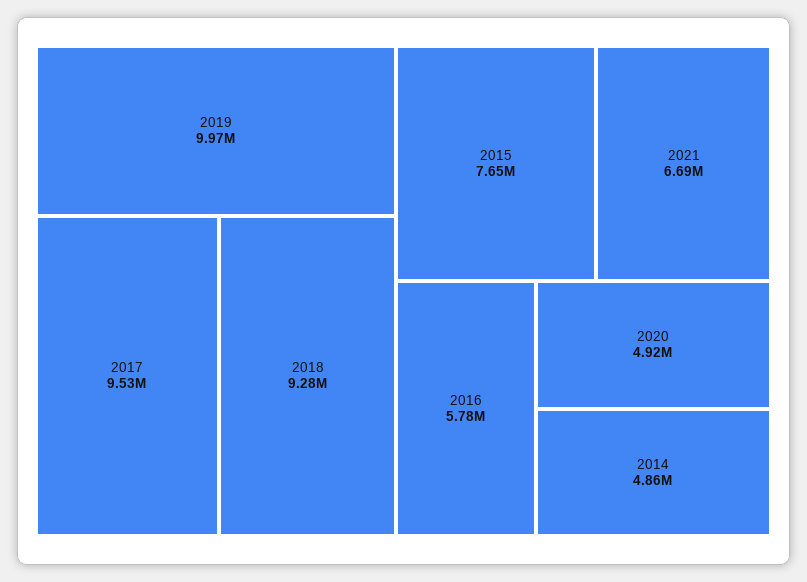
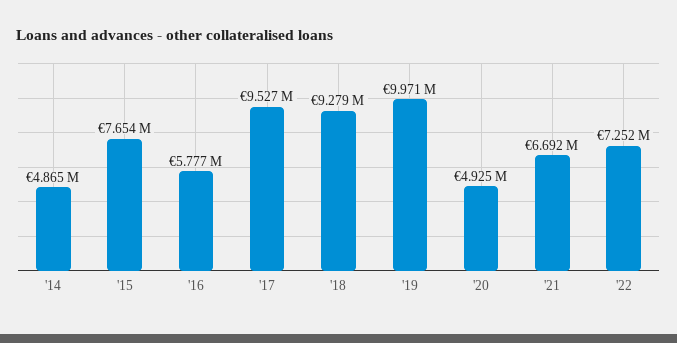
'22: none -> 7252000

